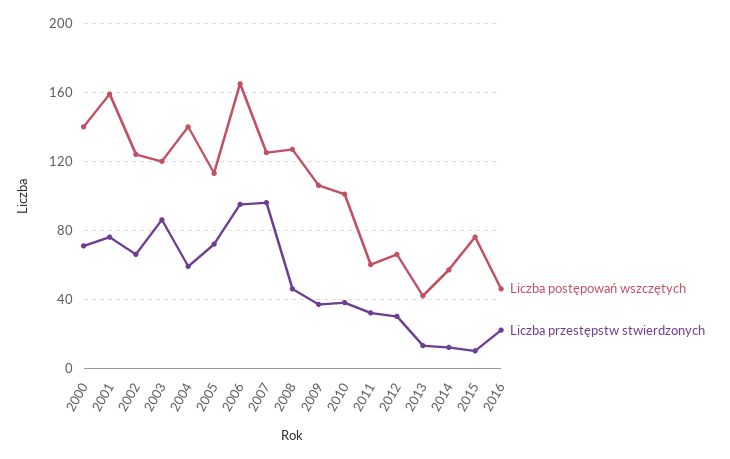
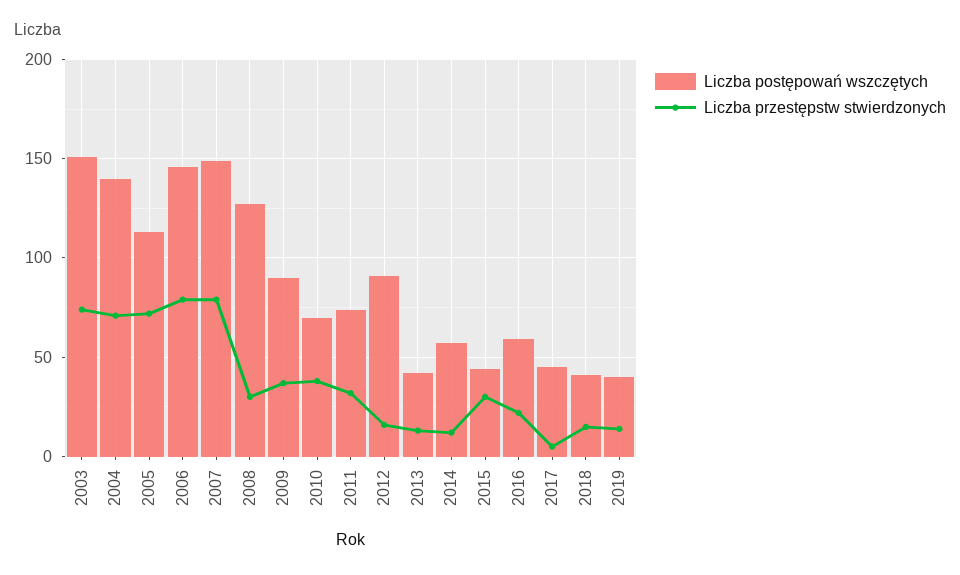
Liczba postępowań wszczętych, 2000: 140 -> none
Liczba przestępstw stwierdzonych, 2000: 70 -> none
Liczba postępowań wszczętych, 2001: 160 -> none
Liczba przestępstw stwierdzonych, 2001: 75 -> none
Liczba postępowań wszczętych, 2002: 125 -> none
Liczba przestępstw stwierdzonych, 2002: 65 -> none
Liczba postępowań wszczętych, 2003: 120 -> 150
Liczba przestępstw stwierdzonych, 2003: 85 -> 75
Liczba przestępstw stwierdzonych, 2004: 60 -> 70
Liczba postępowań wszczętych, 2006: 165 -> 145
Liczba przestępstw stwierdzonych, 2006: 95 -> 80
Liczba postępowań wszczętych, 2007: 125 -> 150
Liczba przestępstw stwierdzonych, 2007: 95 -> 80
Liczba przestępstw stwierdzonych, 2008: 45 -> 30
Liczba postępowań wszczętych, 2009: 105 -> 90
Liczba postępowań wszczętych, 2010: 100 -> 70
Liczba postępowań wszczętych, 2011: 60 -> 75
Liczba postępowań wszczętych, 2012: 65 -> 90
Liczba przestępstw stwierdzonych, 2012: 30 -> 15
Liczba postępowań wszczętych, 2015: 75 -> 45
Liczba przestępstw stwierdzonych, 2015: 10 -> 30
Liczba postępowań wszczętych, 2016: 45 -> 60
Liczba postępowań wszczętych, 2017: none -> 45
Liczba przestępstw stwierdzonych, 2017: none -> 5
Liczba postępowań wszczętych, 2018: none -> 40
Liczba przestępstw stwierdzonych, 2018: none -> 15
Liczba postępowań wszczętych, 2019: none -> 40
Liczba przestępstw stwierdzonych, 2019: none -> 15

